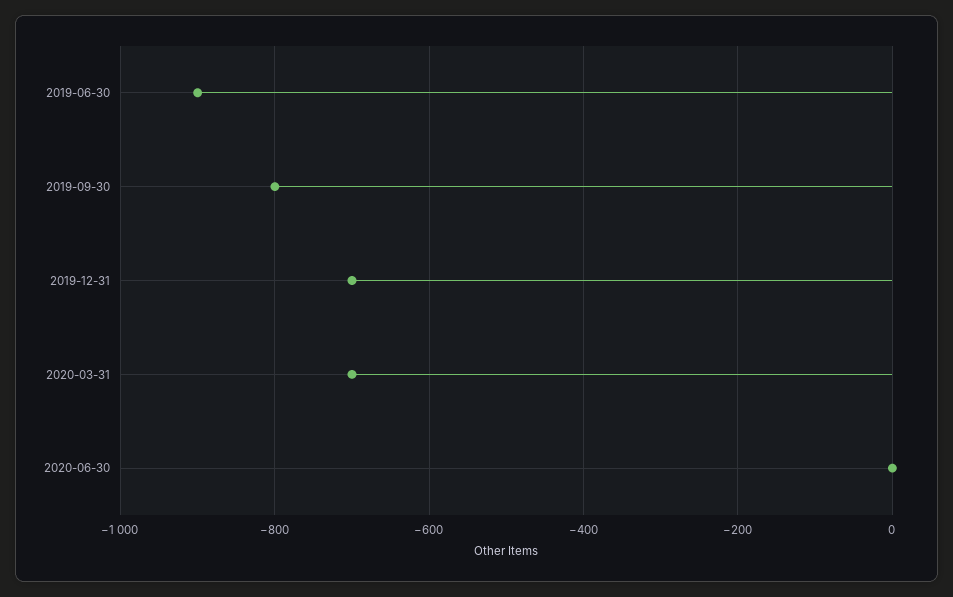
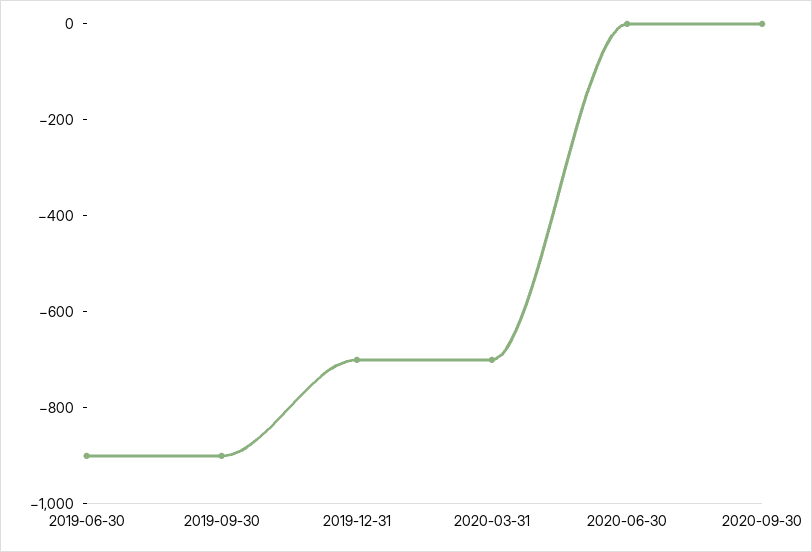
2019-09-30: -800 -> -900
2020-09-30: none -> 0

